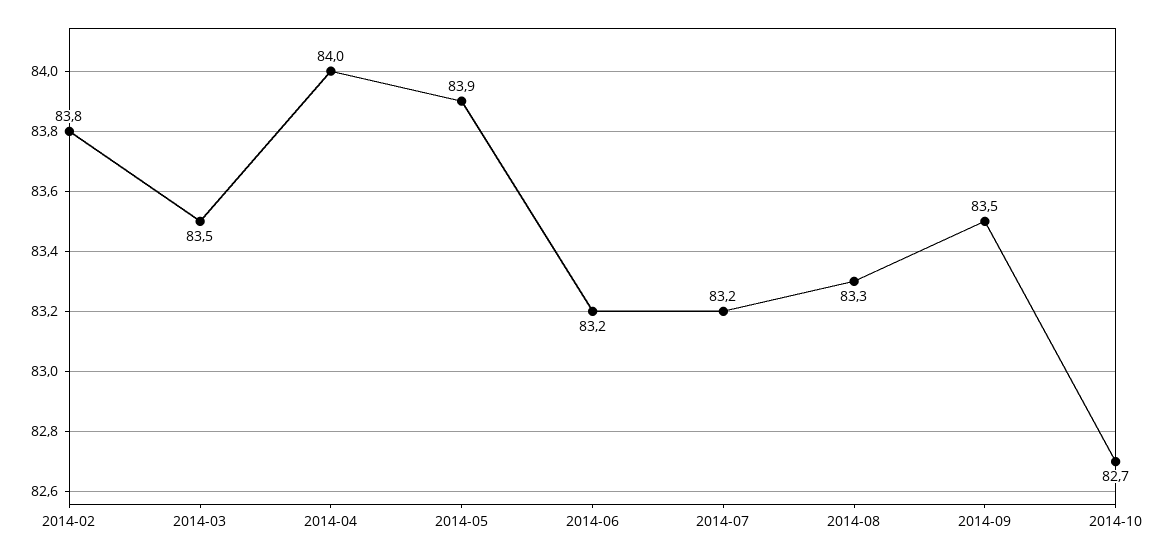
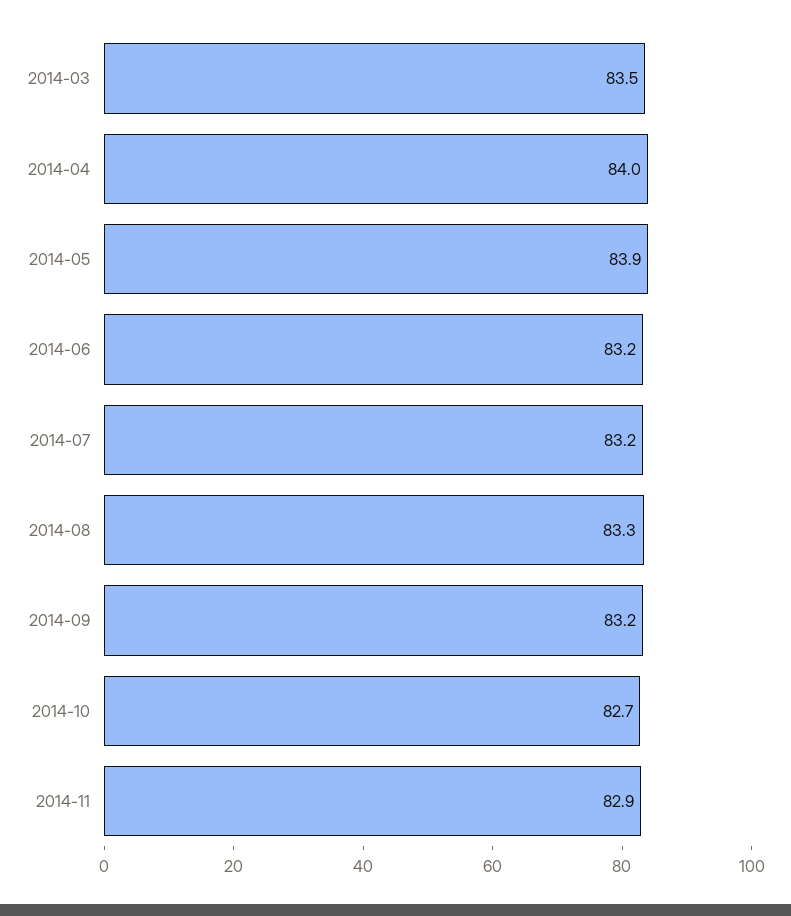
2014-02: 83.8 -> none
2014-09: 83.5 -> 83.2
2014-11: none -> 82.9

